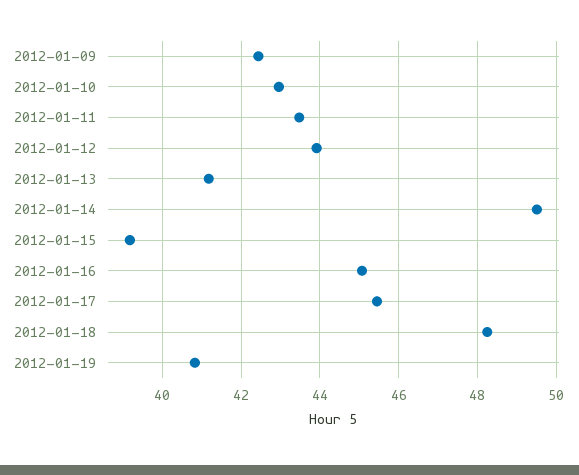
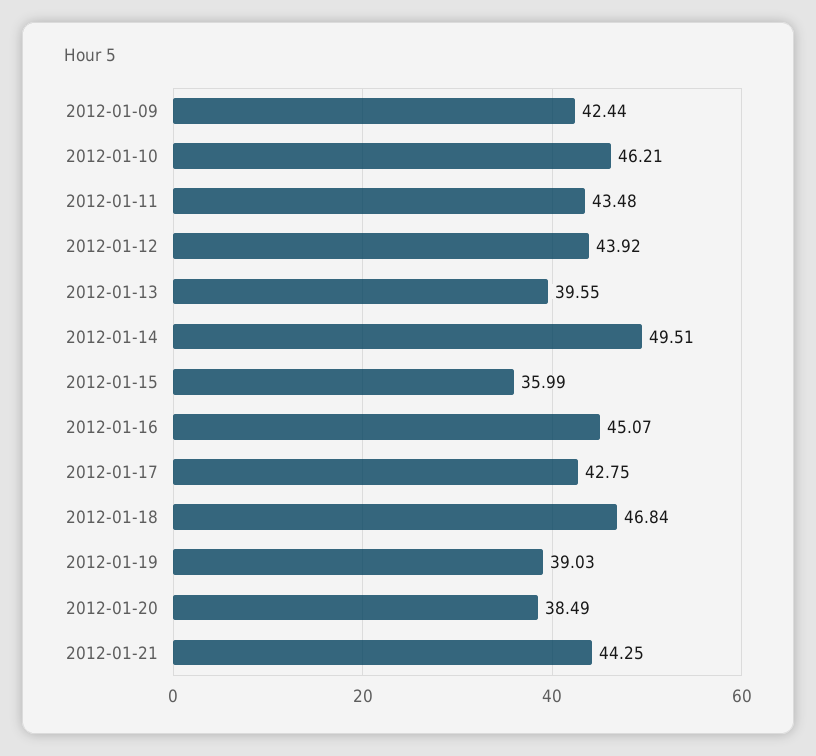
2012-01-10: 43 -> 46.21
2012-01-13: 41.2 -> 39.55
2012-01-15: 39.2 -> 35.99
2012-01-17: 45.4 -> 42.75
2012-01-18: 48.2 -> 46.84
2012-01-19: 40.8 -> 39.03
2012-01-20: none -> 38.49
2012-01-21: none -> 44.25

